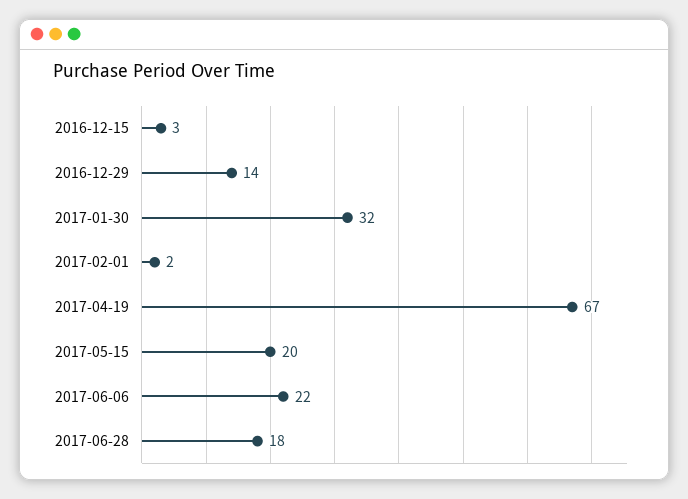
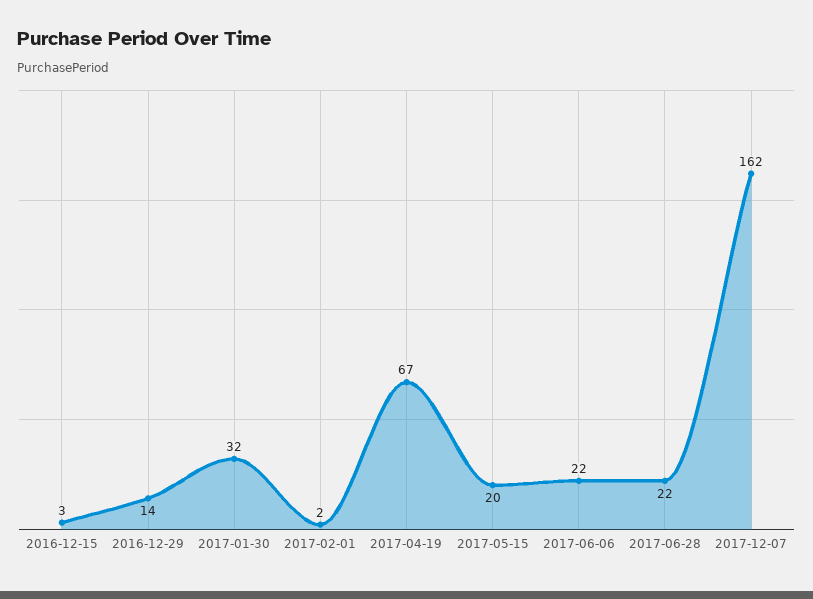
2017-06-28: 18 -> 22
2017-12-07: none -> 162

